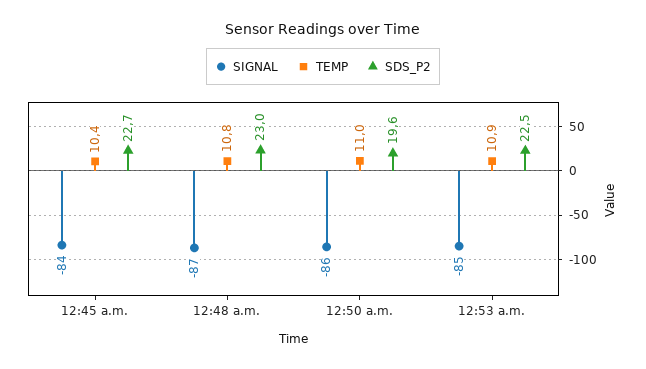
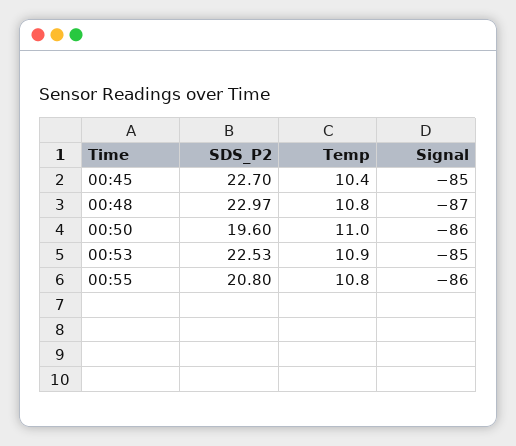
SIGNAL, 12:45 a.m.: -84 -> -85
SDS_P2, 00:55: none -> 20.8
TEMP, 00:55: none -> 10.8
SIGNAL, 00:55: none -> -86

